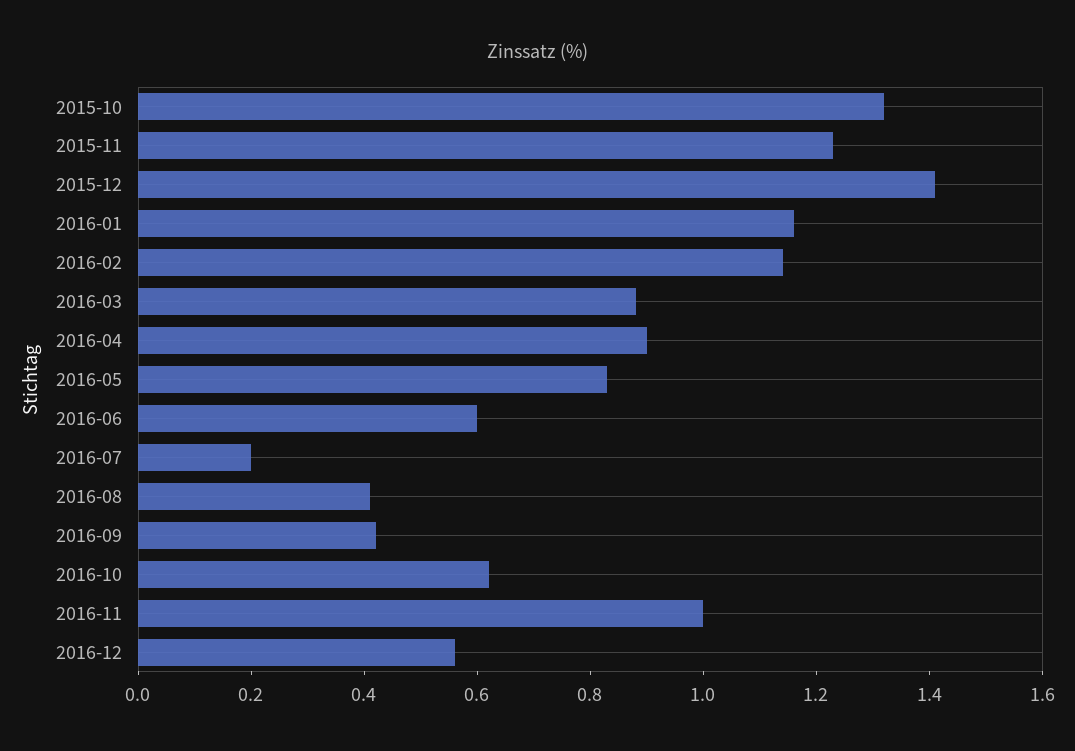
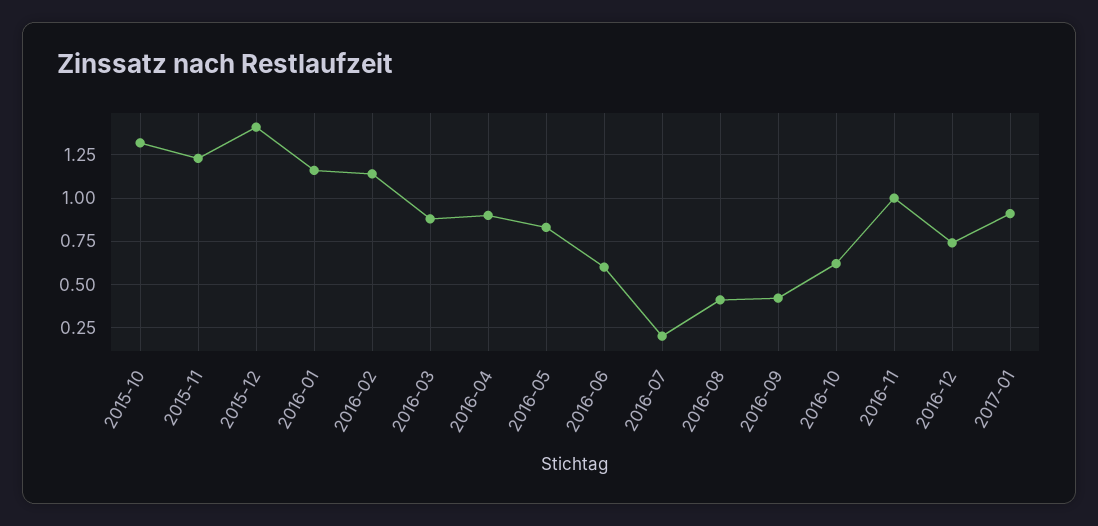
2016-12: 0.55 -> 0.75
2017-01: none -> 0.9

